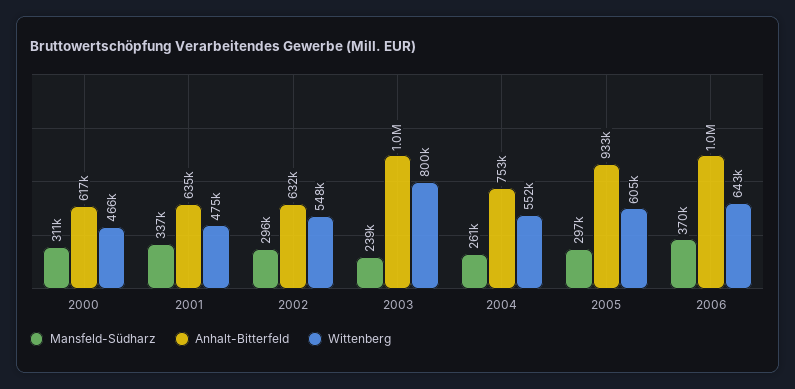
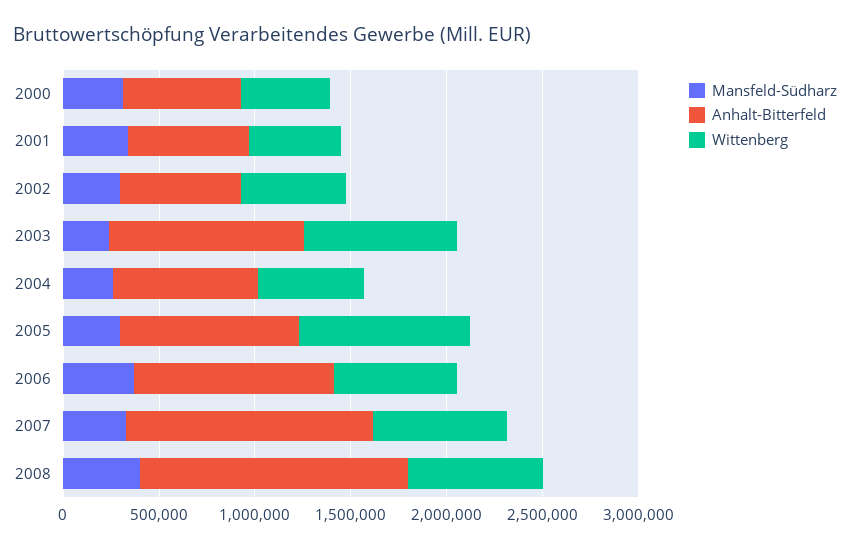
Wittenberg, 2005: 605000 -> 900000
Mansfeld-Südharz, 2007: none -> 300000
Anhalt-Bitterfeld, 2007: none -> 1300000
Wittenberg, 2007: none -> 700000
Mansfeld-Südharz, 2008: none -> 400000
Anhalt-Bitterfeld, 2008: none -> 1400000
Wittenberg, 2008: none -> 700000

